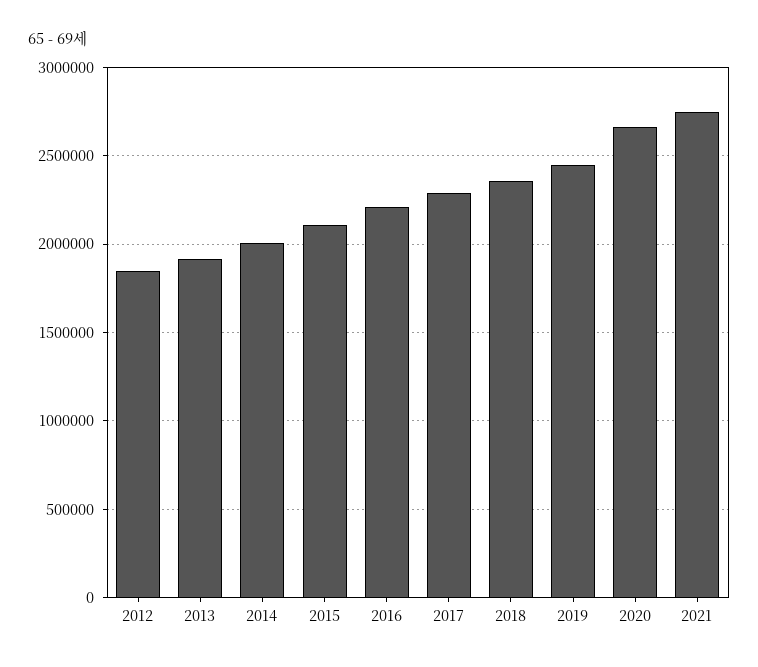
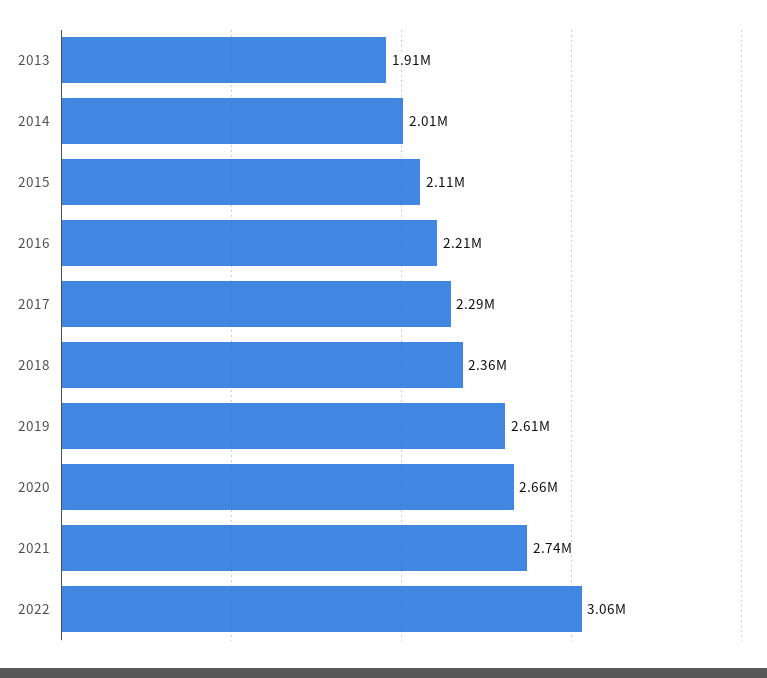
2012: 1850000 -> none
2019: 2450000 -> 2610000
2022: none -> 3060000

